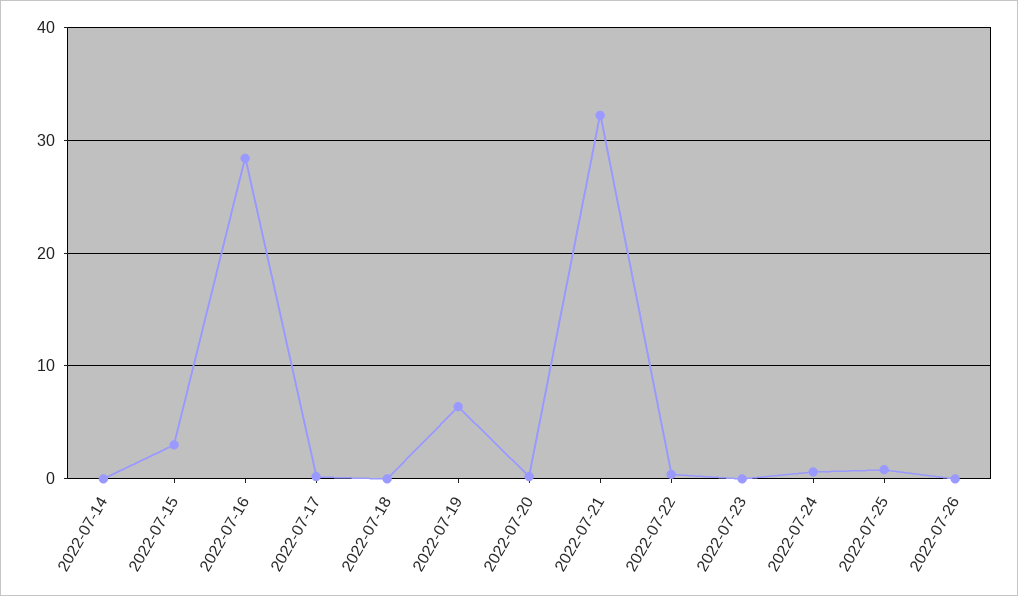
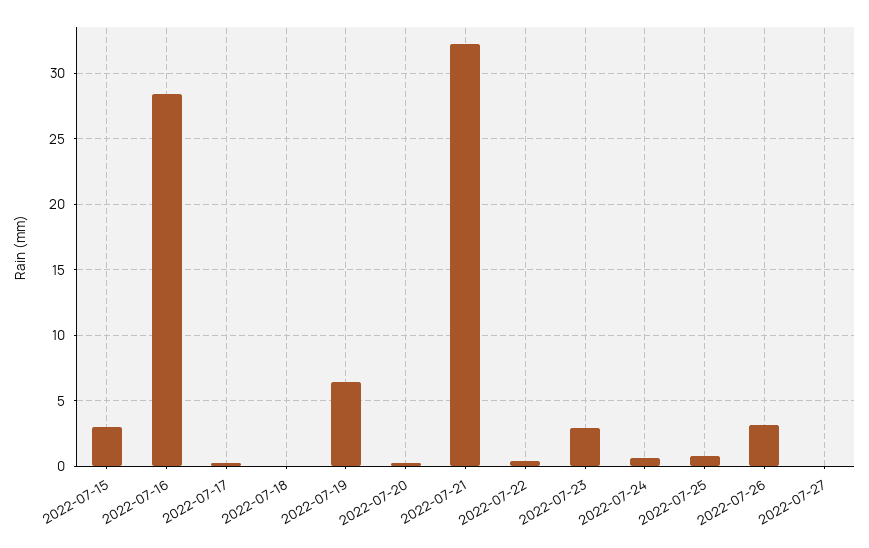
2022-07-14: 0 -> none
2022-07-23: 0 -> 3
2022-07-26: 0 -> 3
2022-07-27: none -> 0

